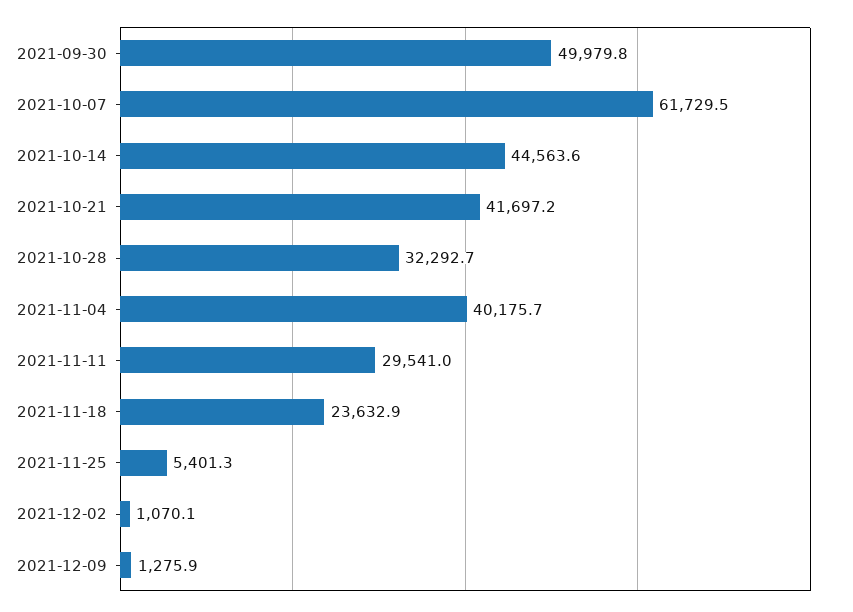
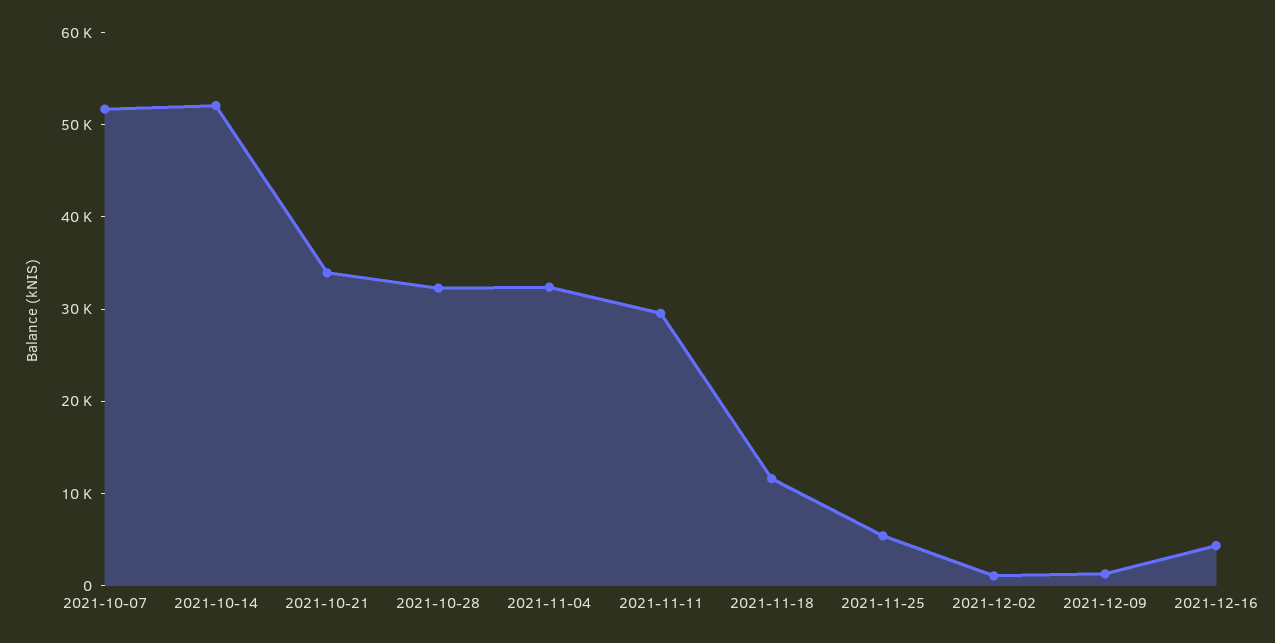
2021-09-30: 49979.8 -> none
2021-10-07: 61729.5 -> 52000
2021-10-14: 44563.6 -> 52000
2021-10-21: 41697.2 -> 34000
2021-11-04: 40175.7 -> 32000
2021-11-18: 23632.9 -> 12000
2021-12-16: none -> 4000

